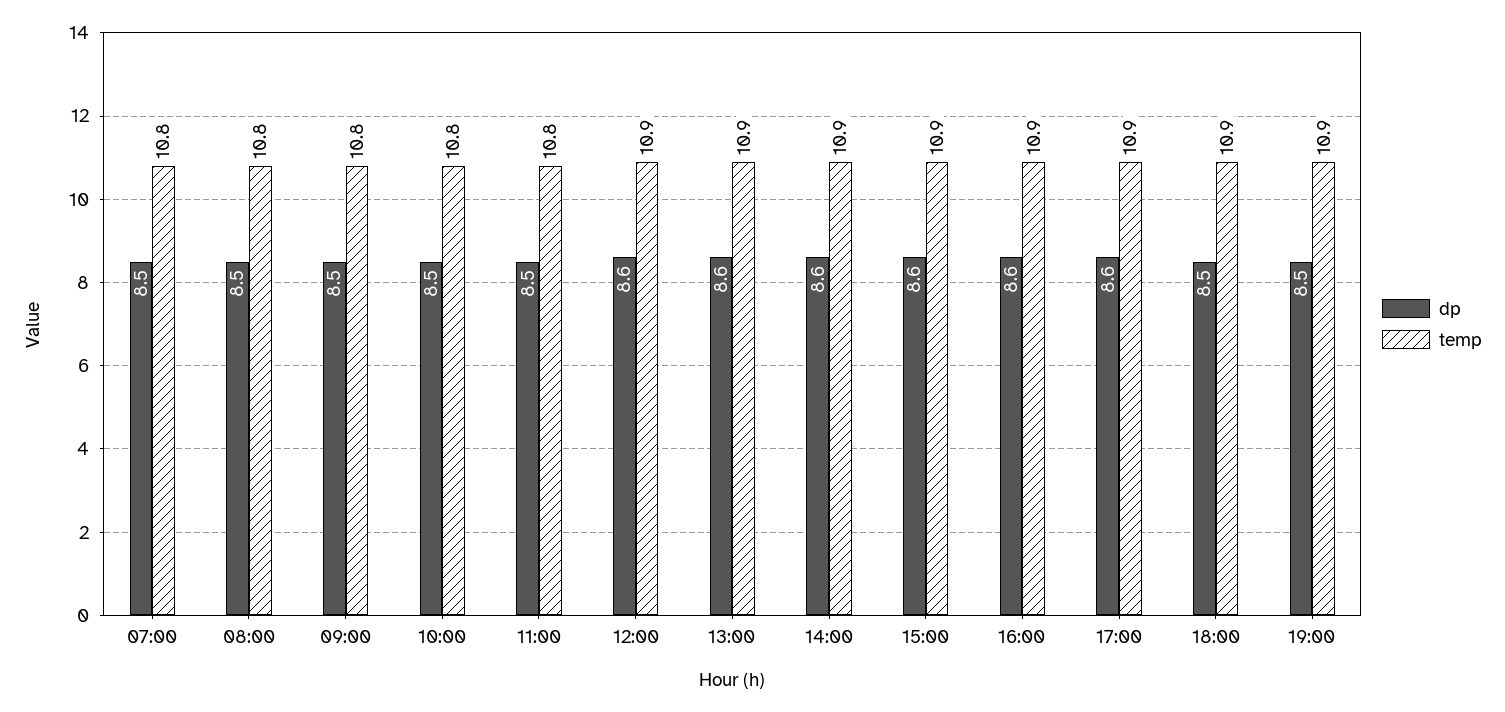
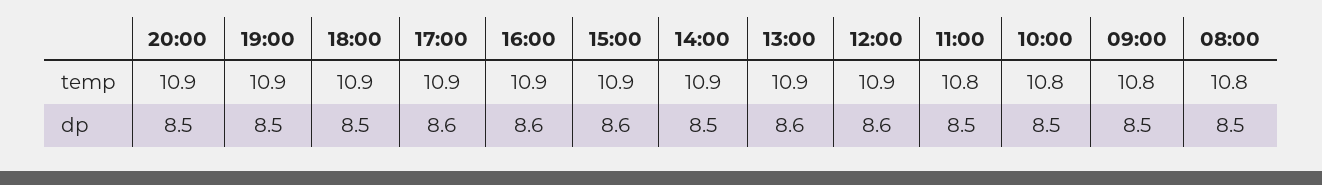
dp, 07:00: 8.5 -> none
temp, 07:00: 10.8 -> none
dp, 14:00: 8.6 -> 8.5
temp, 20:00: none -> 10.9
dp, 20:00: none -> 8.5

